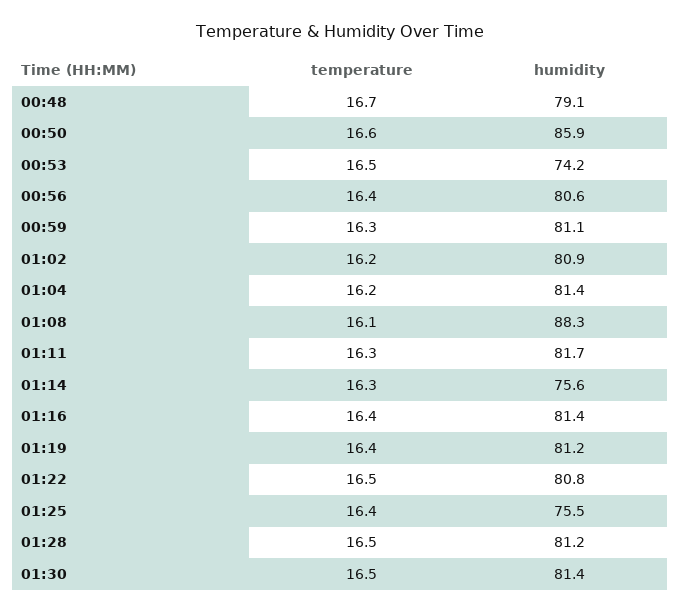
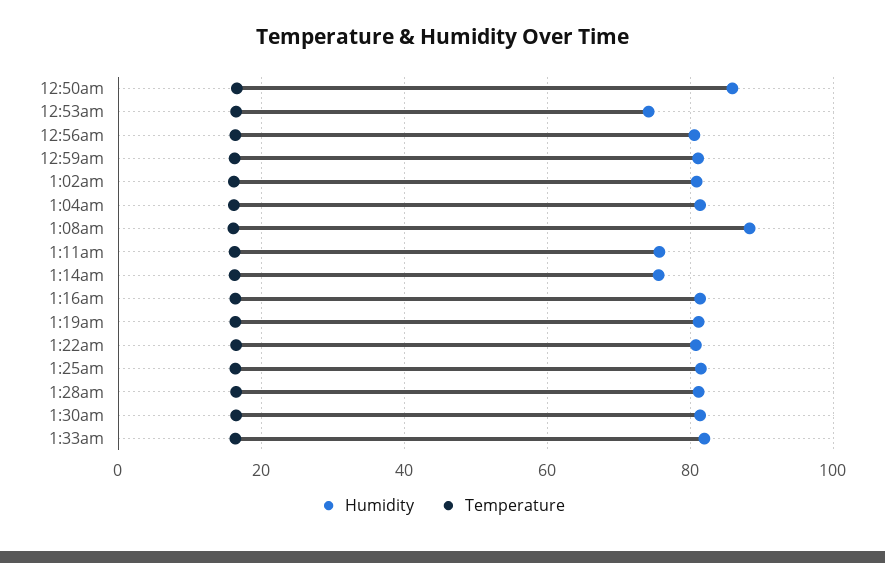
temperature, 00:48: 16.7 -> none
humidity, 00:48: 79.1 -> none
humidity, 01:11: 81.7 -> 76
humidity, 01:25: 75.5 -> 82
humidity, 1:33am: none -> 82
temperature, 1:33am: none -> 16

